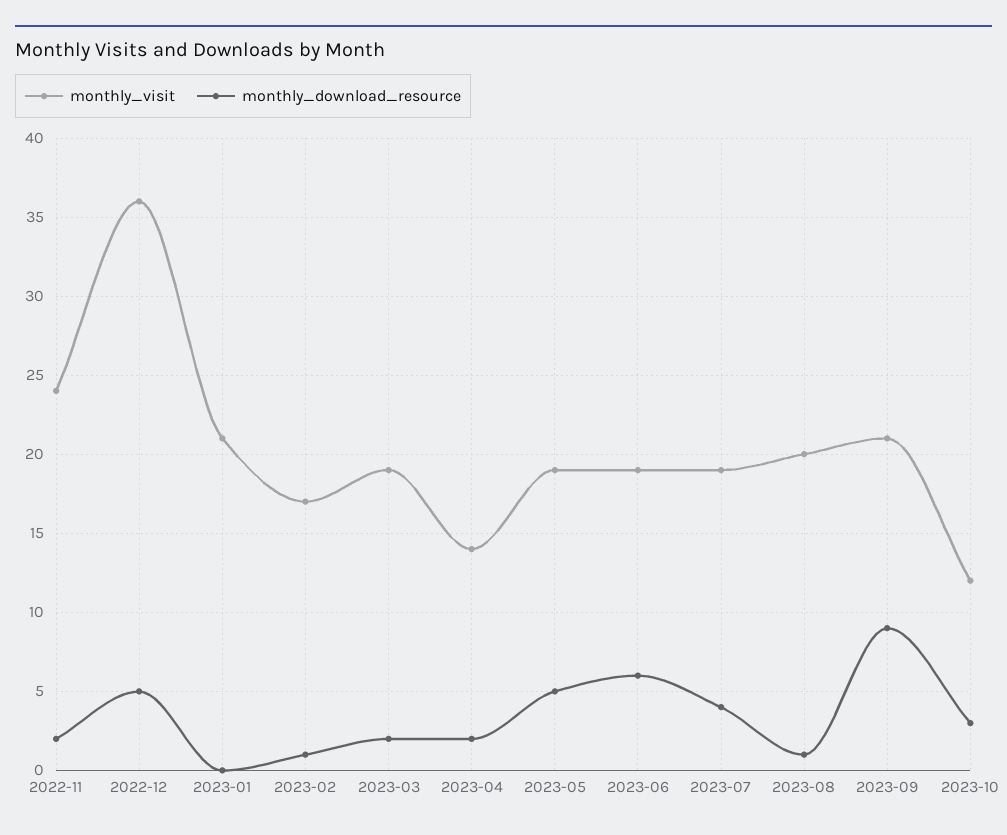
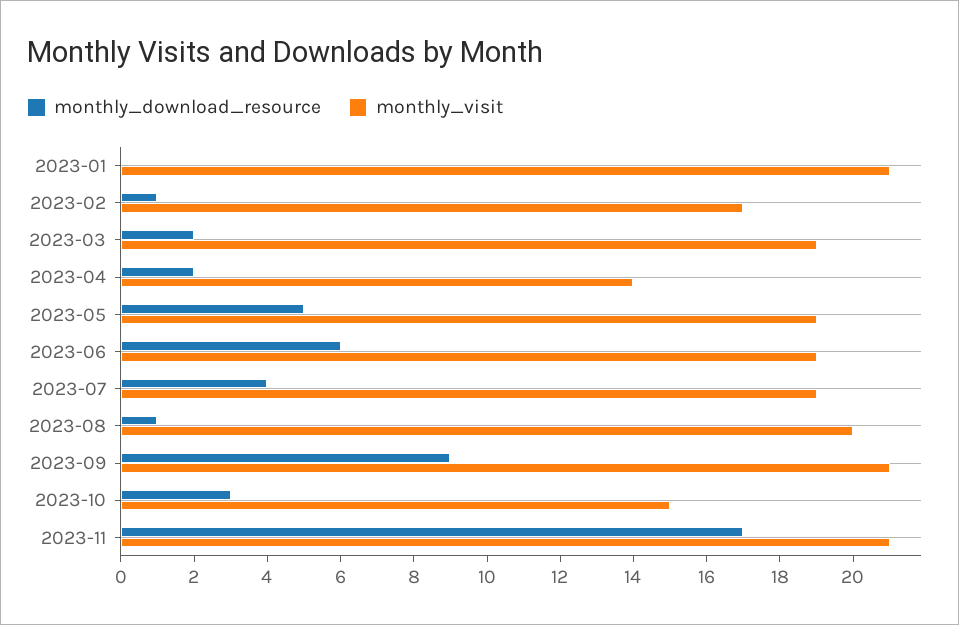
monthly_visit, 2022-11: 24 -> none
monthly_download_resource, 2022-11: 2 -> none
monthly_visit, 2022-12: 36 -> none
monthly_download_resource, 2022-12: 5 -> none
monthly_visit, 2023-10: 12 -> 15
monthly_download_resource, 2023-11: none -> 17
monthly_visit, 2023-11: none -> 21

